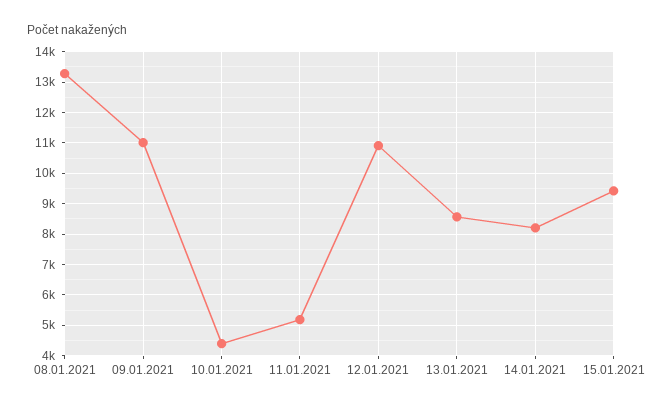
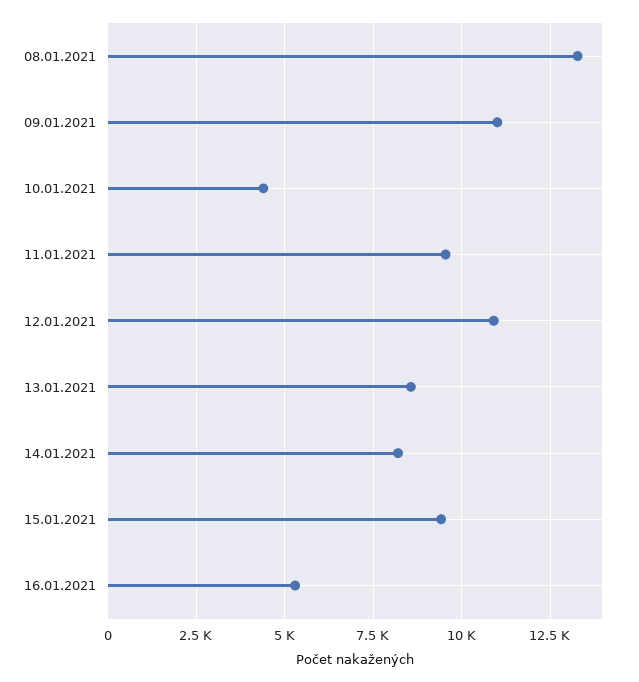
11.01.2021: 5200 -> 9500
16.01.2021: none -> 5250

